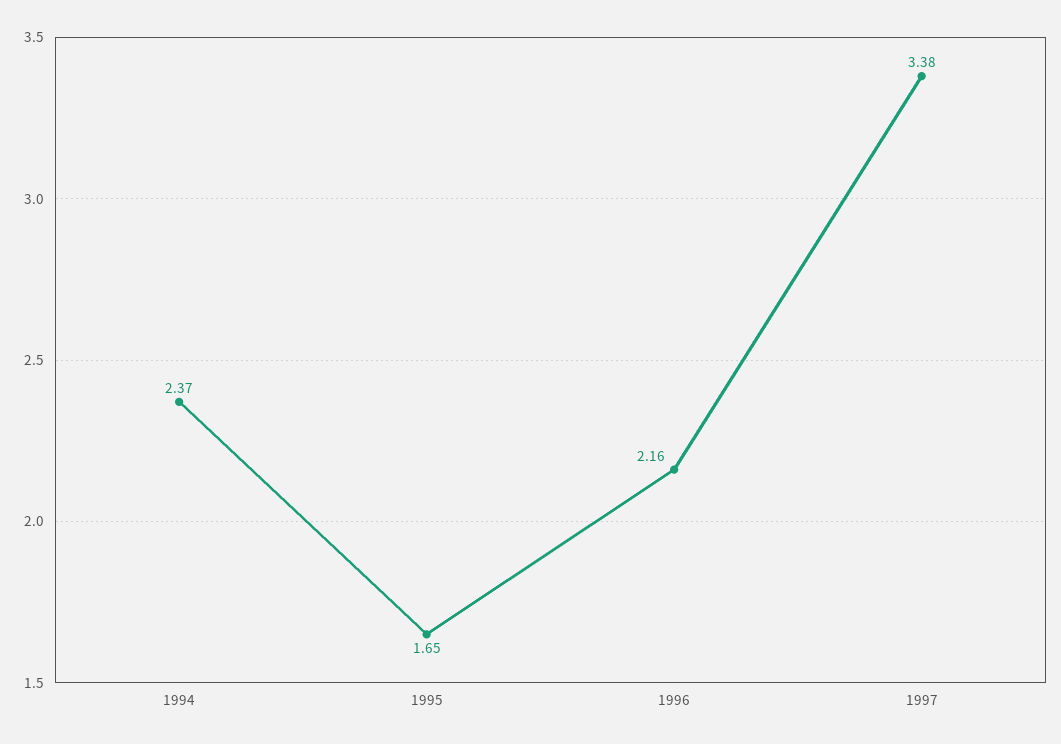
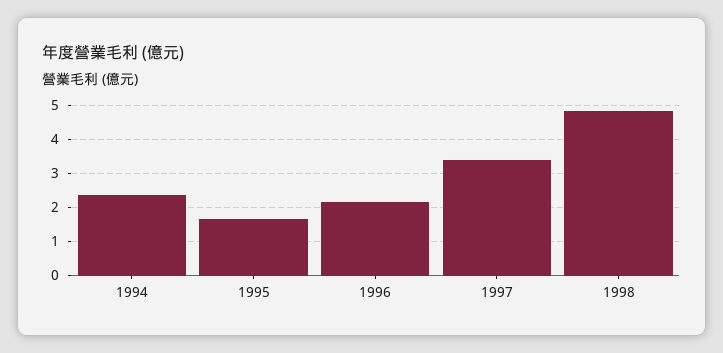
1998: none -> 4.8

